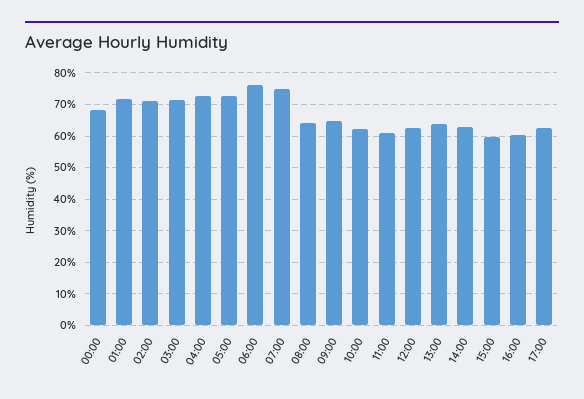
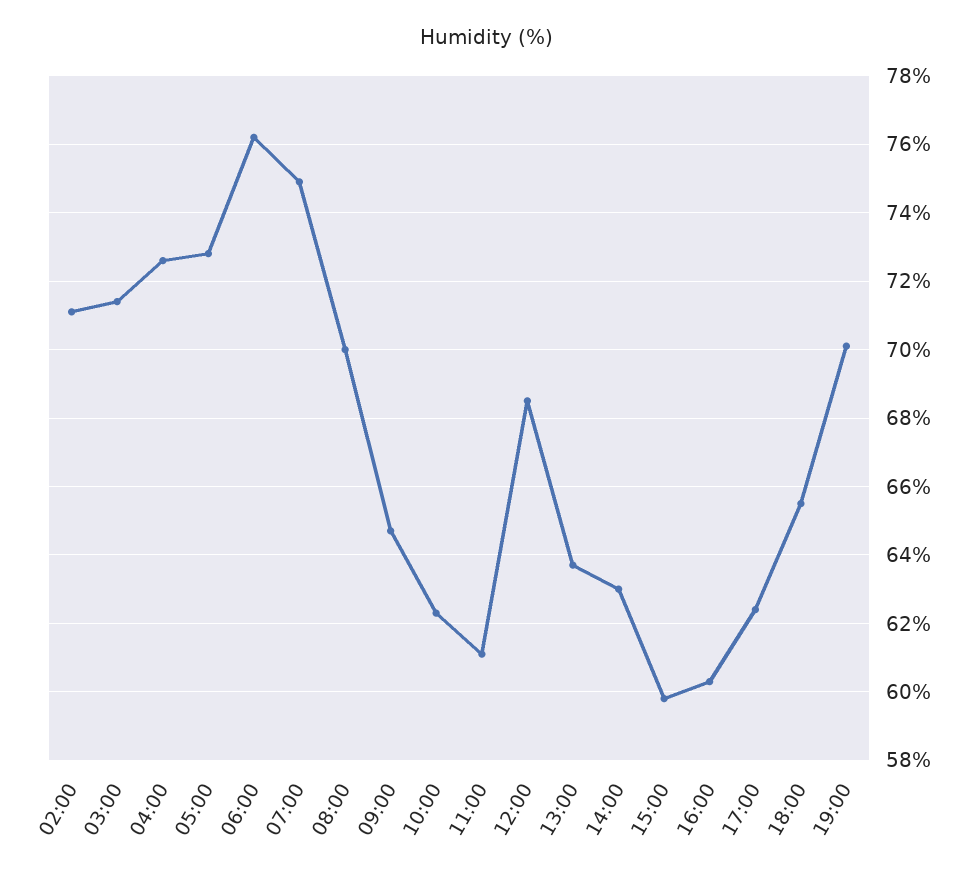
00:00: 68 -> none
01:00: 72 -> none
08:00: 64 -> 70
12:00: 62 -> 68.5
18:00: none -> 65.5
19:00: none -> 70

